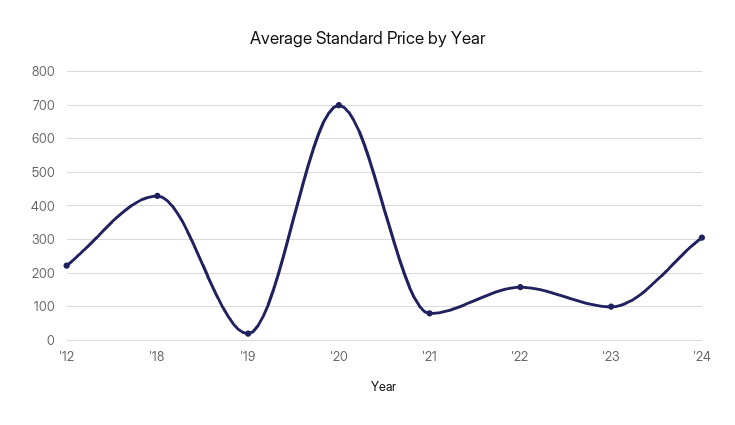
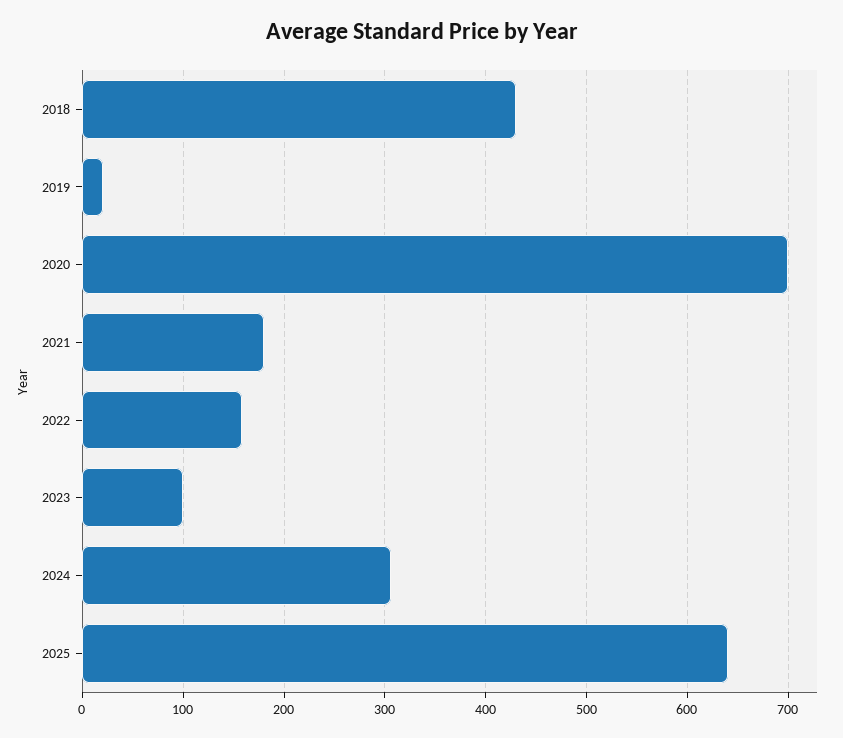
'12: 220 -> none
'21: 80 -> 180
2025: none -> 640

